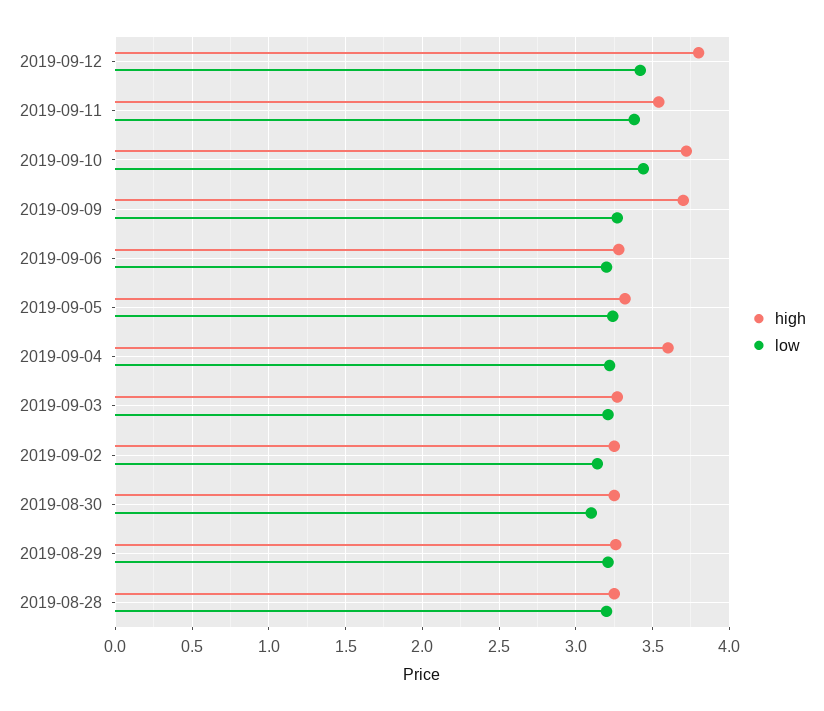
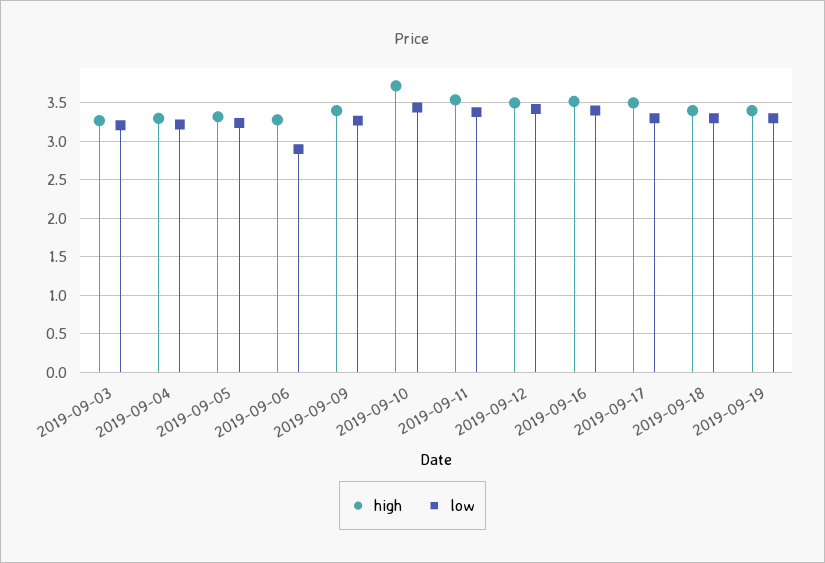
high, 2019-09-12: 3.8 -> 3.5
high, 2019-09-09: 3.7 -> 3.4
low, 2019-09-06: 3.2 -> 2.9
high, 2019-09-04: 3.6 -> 3.3
high, 2019-09-02: 3.25 -> none
low, 2019-09-02: 3.15 -> none
high, 2019-08-30: 3.25 -> none
low, 2019-08-30: 3.1 -> none
high, 2019-08-29: 3.25 -> none
low, 2019-08-29: 3.2 -> none
high, 2019-08-28: 3.25 -> none
low, 2019-08-28: 3.2 -> none
high, 2019-09-16: none -> 3.5
low, 2019-09-16: none -> 3.4
high, 2019-09-17: none -> 3.5
low, 2019-09-17: none -> 3.3
high, 2019-09-18: none -> 3.4
low, 2019-09-18: none -> 3.3
high, 2019-09-19: none -> 3.4
low, 2019-09-19: none -> 3.3

